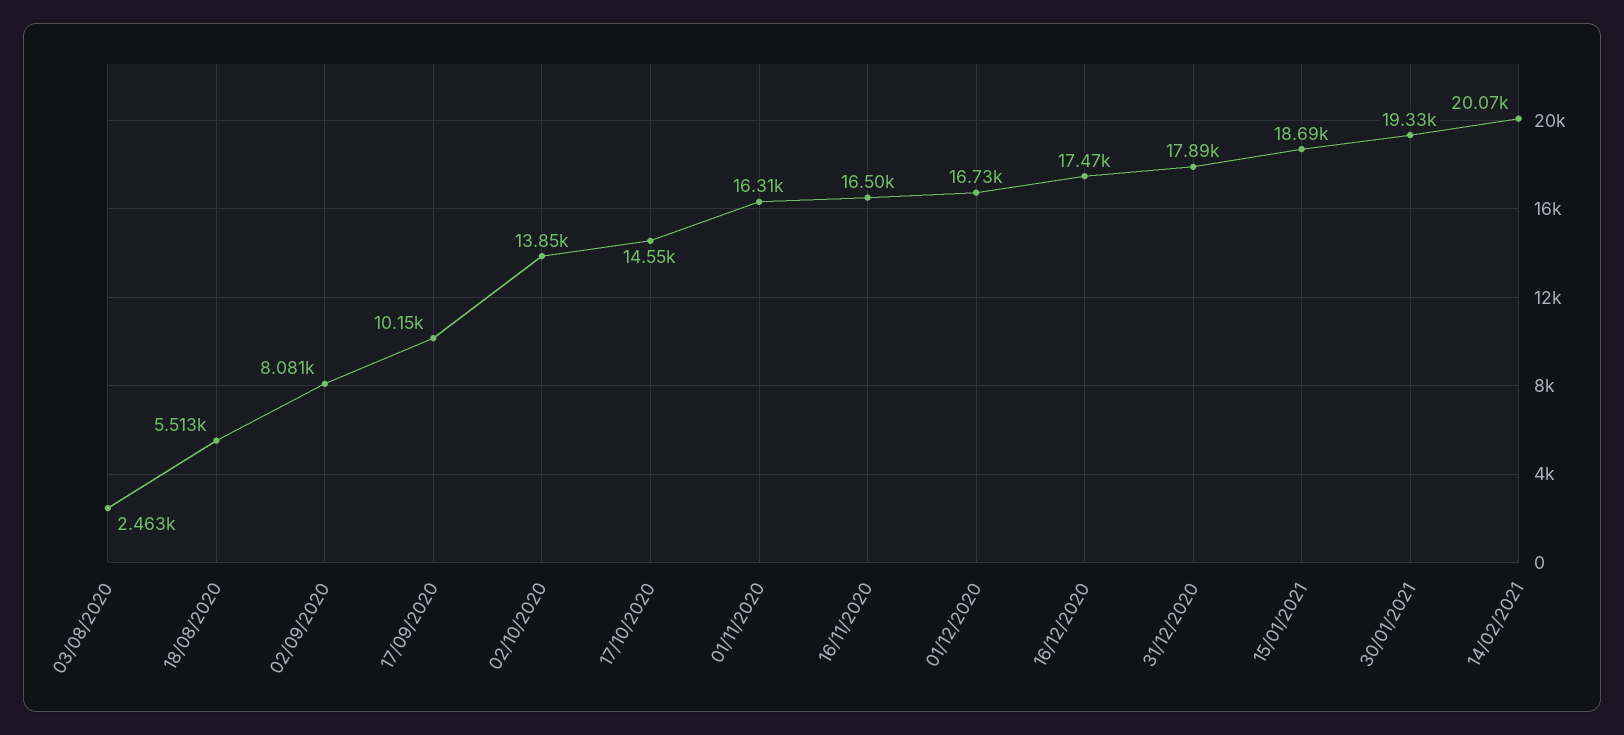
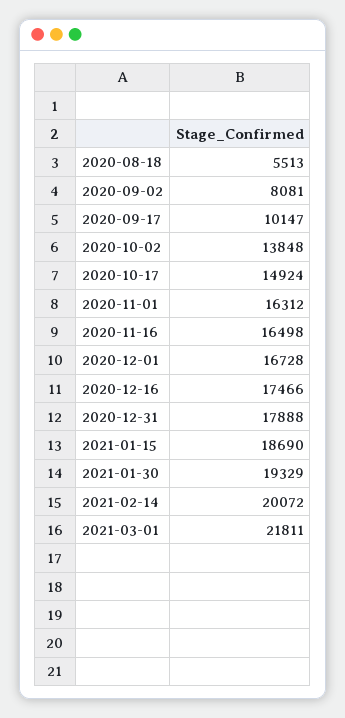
03/08/2020: 2463 -> none
17/10/2020: 14550 -> 14924
2021-03-01: none -> 21811

